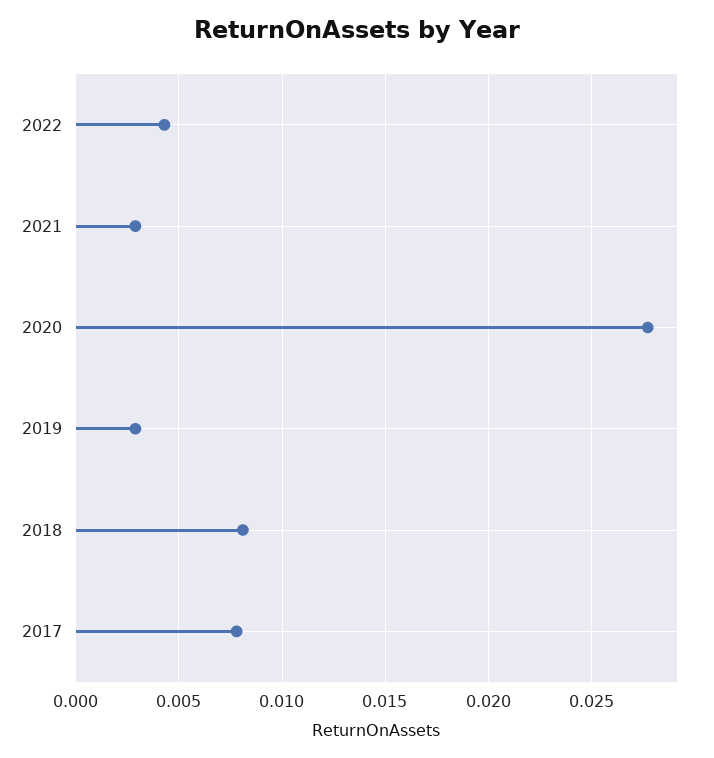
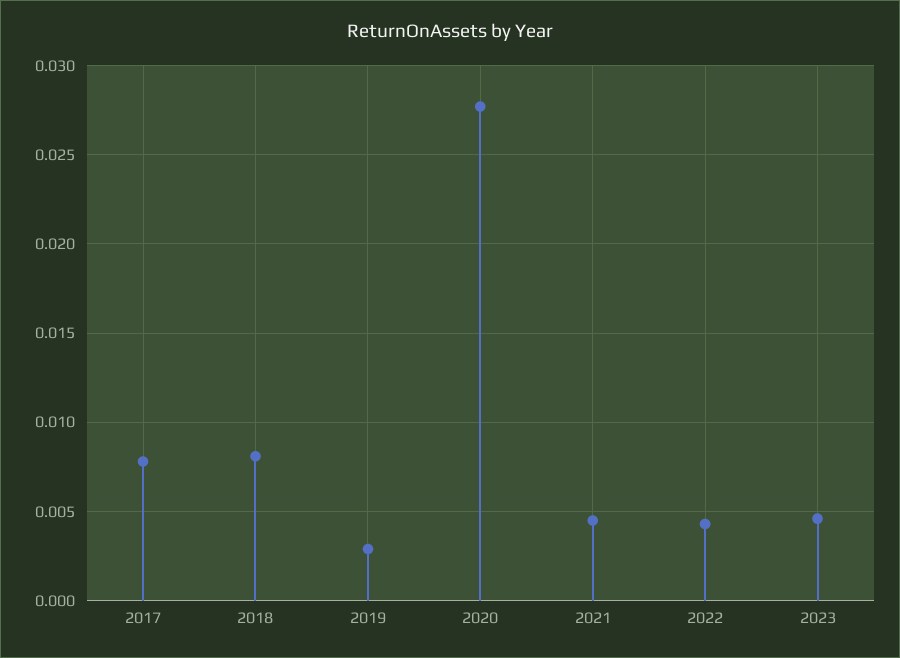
2021: 0.003 -> 0.0045
2023: none -> 0.0045

